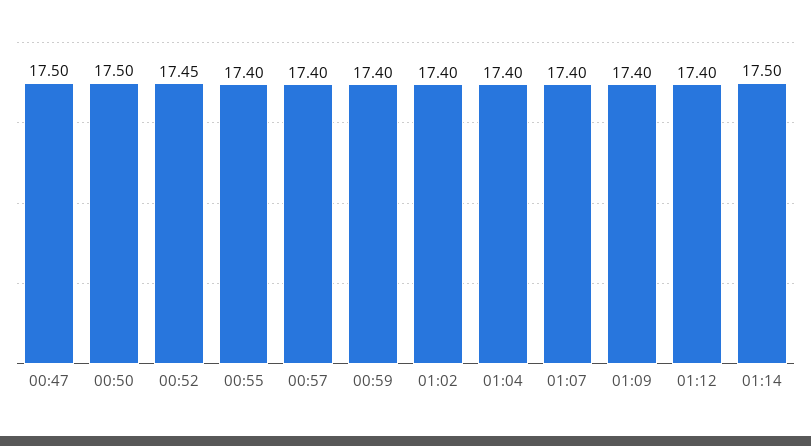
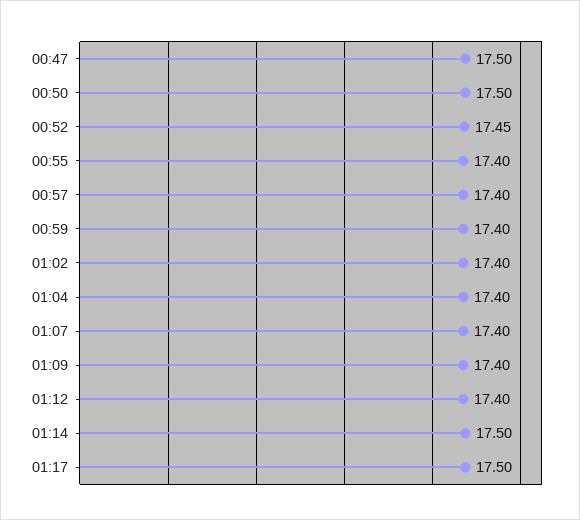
01:17: none -> 17.5

